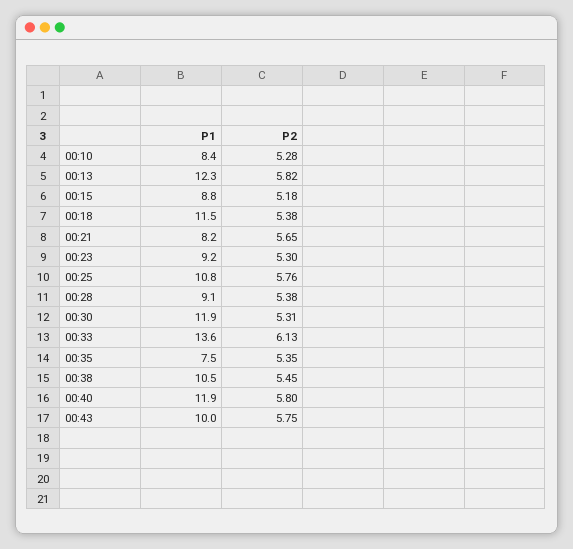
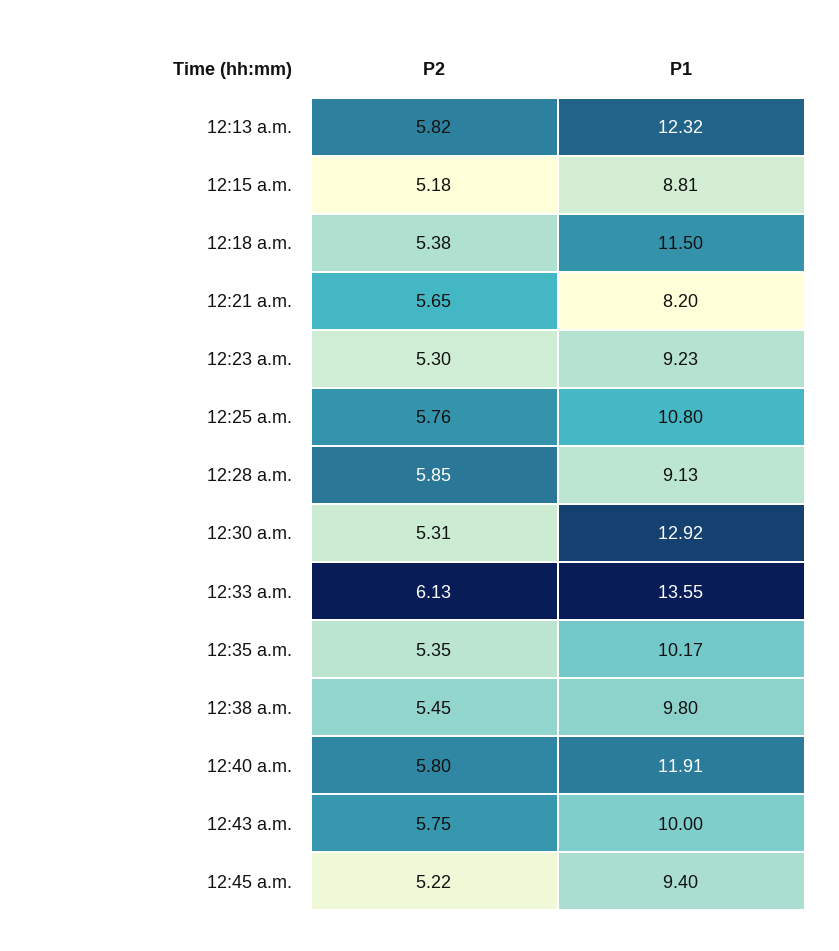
P1, 00:10: 8.4 -> none
P2, 00:10: 5.28 -> none
P2, 00:28: 5.38 -> 5.85
P1, 00:30: 11.9 -> 12.92
P1, 00:35: 7.5 -> 10.17
P1, 00:38: 10.5 -> 9.8
P2, 12:45 a.m.: none -> 5.22
P1, 12:45 a.m.: none -> 9.4

